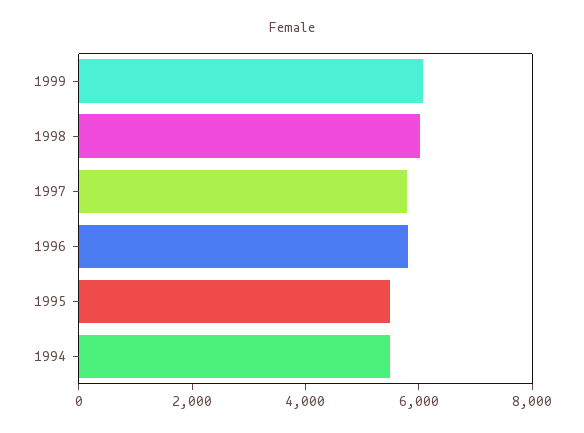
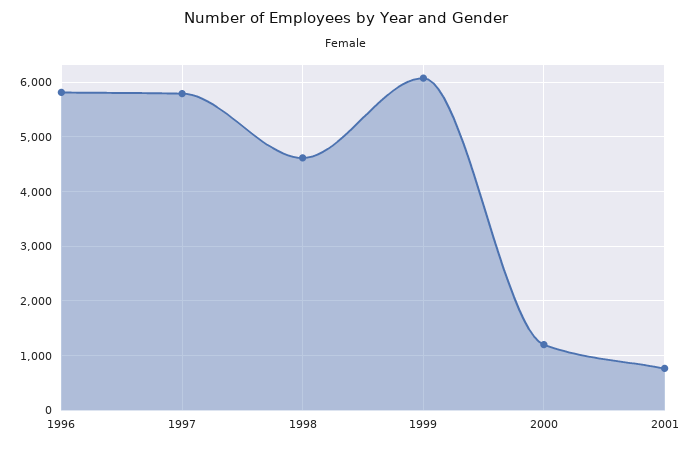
1998: 6000 -> 4600
1995: 5500 -> none
1994: 5500 -> none
2000: none -> 1200
2001: none -> 800

